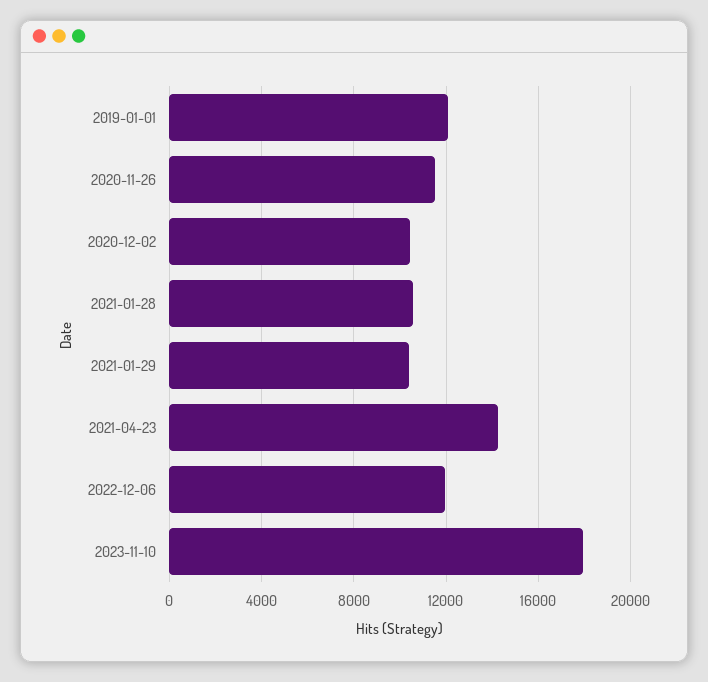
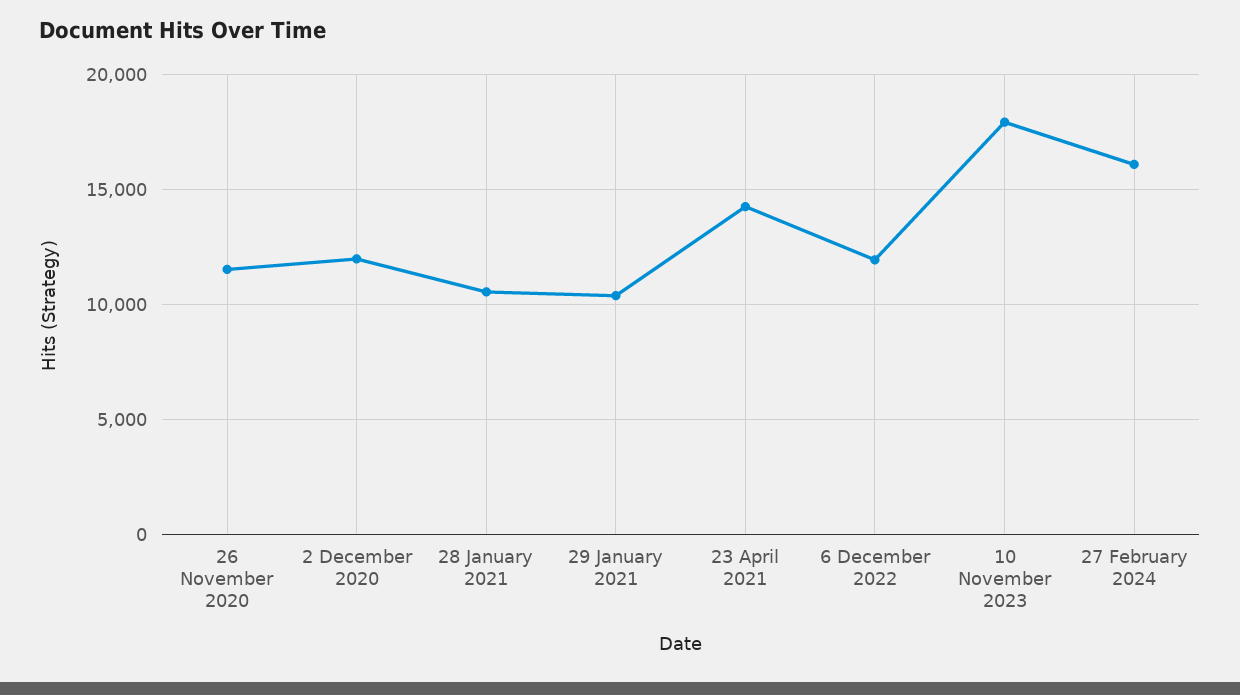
2019-01-01: 12000 -> none
2020-12-02: 10500 -> 12000
27 February 2024: none -> 16000

